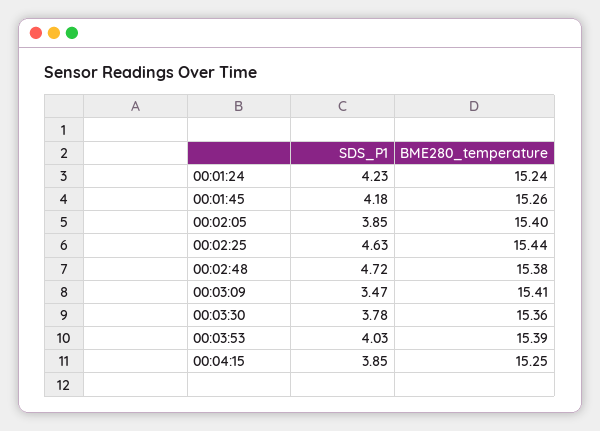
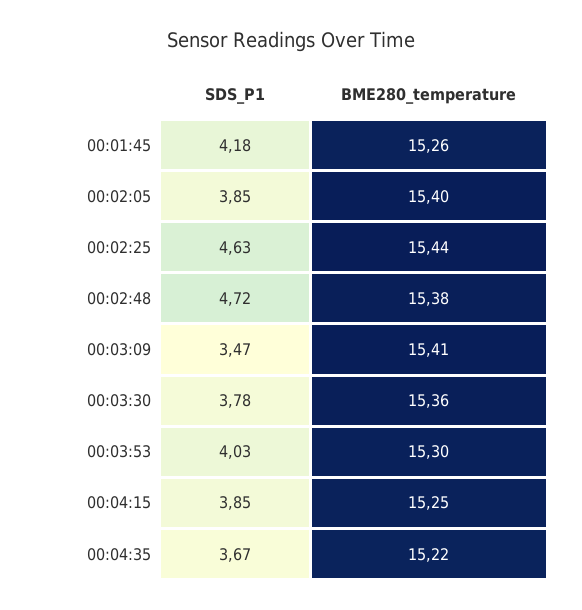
SDS_P1, 00:01:24: 4.23 -> none
BME280_temperature, 00:01:24: 15.24 -> none
BME280_temperature, 00:03:53: 15.39 -> 15.3
SDS_P1, 00:04:35: none -> 3.67
BME280_temperature, 00:04:35: none -> 15.22

